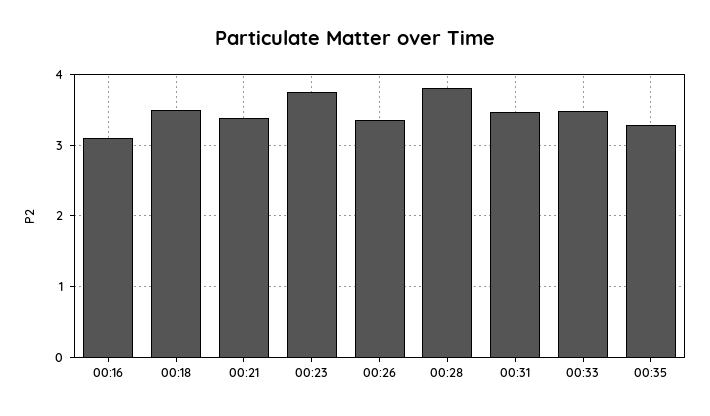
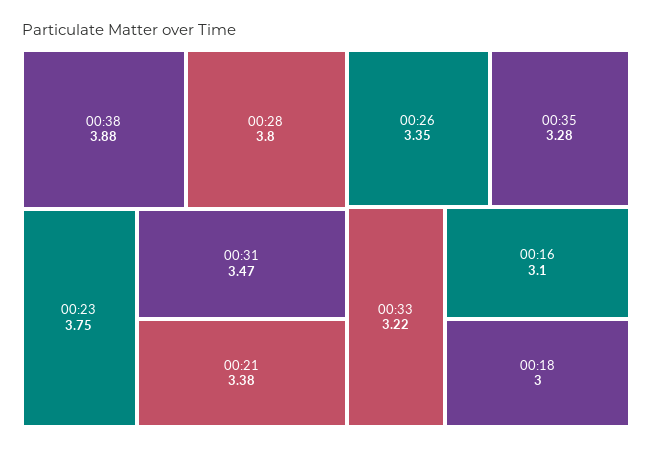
00:18: 3.5 -> 3
00:33: 3.5 -> 3.22
00:38: none -> 3.88

